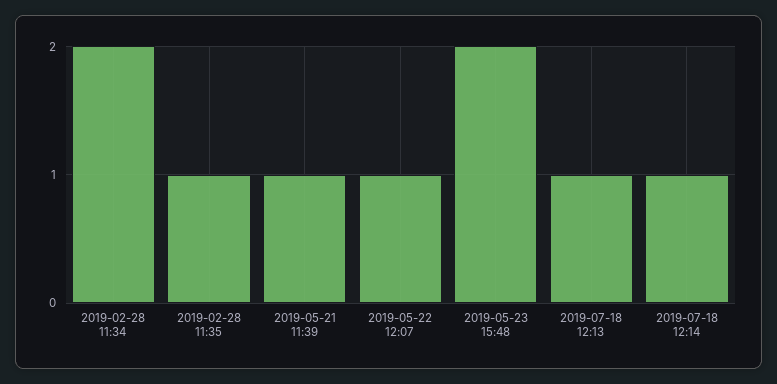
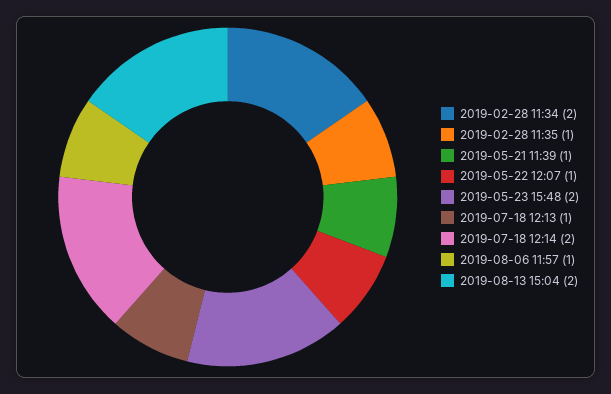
2019-07-18 12:14: 1 -> 2
2019-08-06 11:57: none -> 1
2019-08-13 15:04: none -> 2

